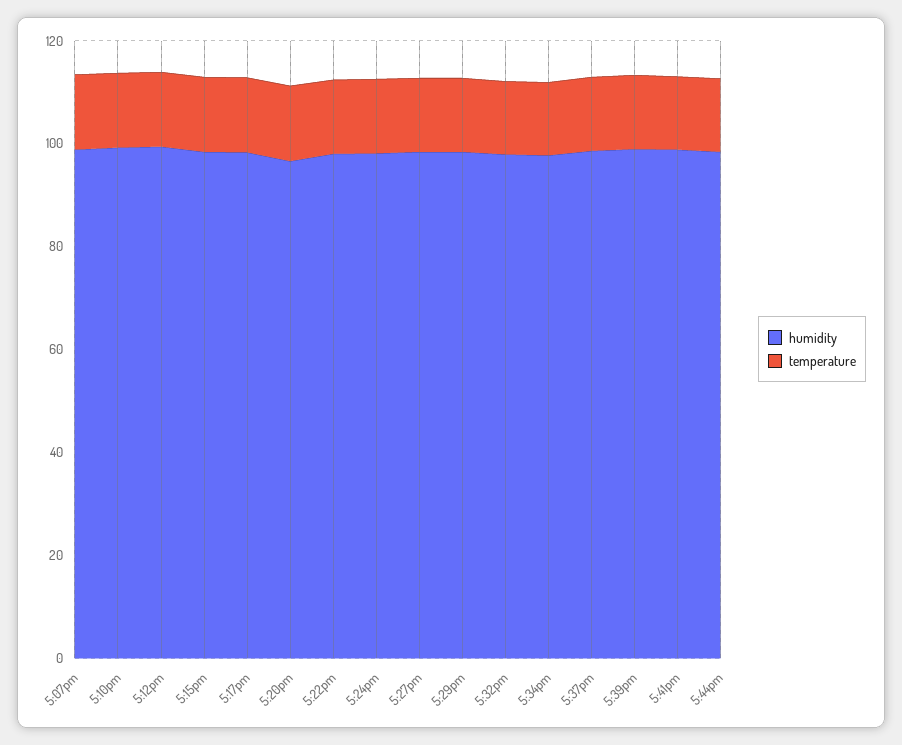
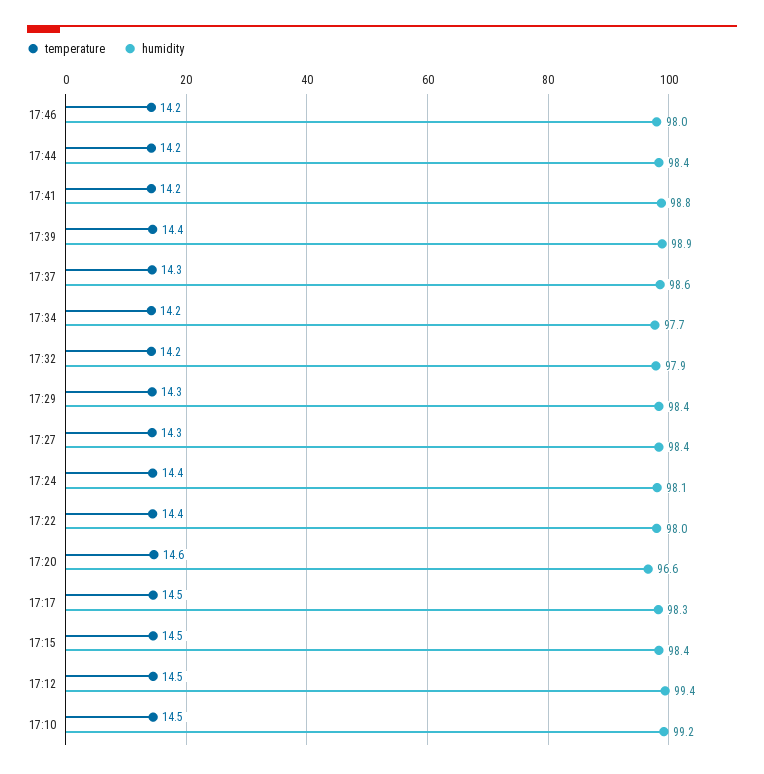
humidity, 5:07pm: 100 -> none
temperature, 5:07pm: 15 -> none
temperature, 17:46: none -> 14.2
humidity, 17:46: none -> 98

